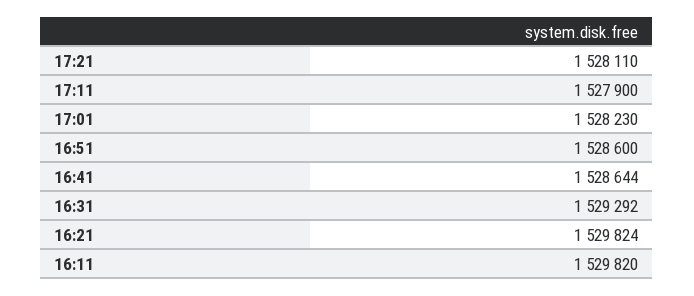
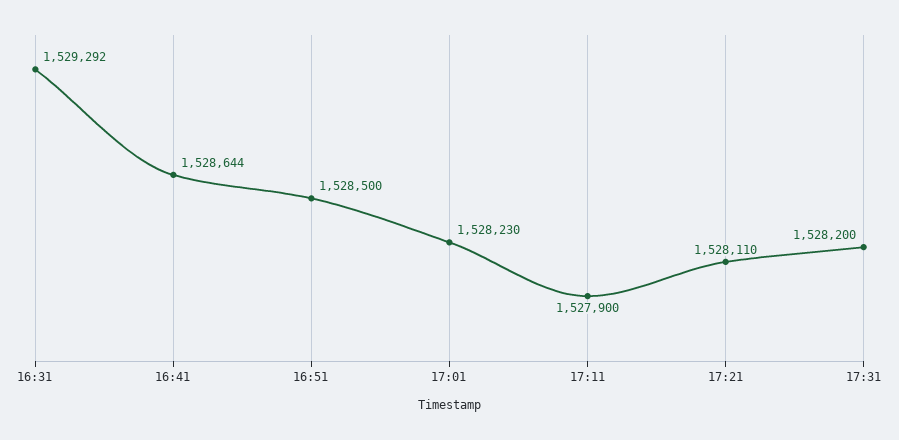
16:51: 1528600 -> 1528500
16:21: 1529824 -> none
16:11: 1529820 -> none
17:31: none -> 1528200

